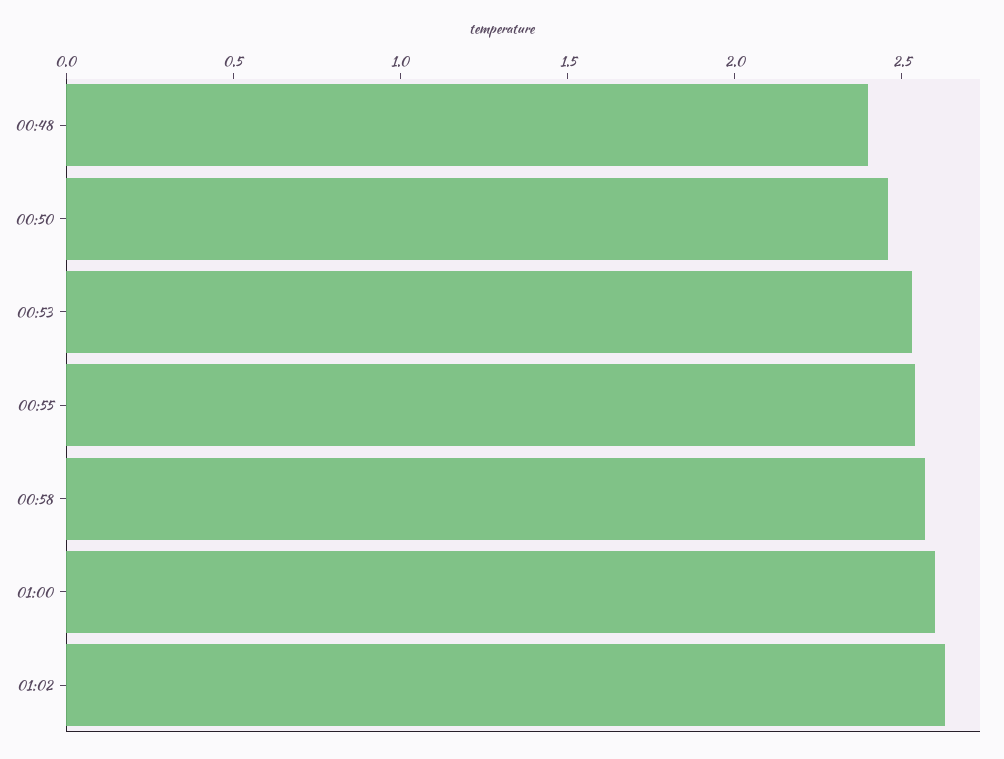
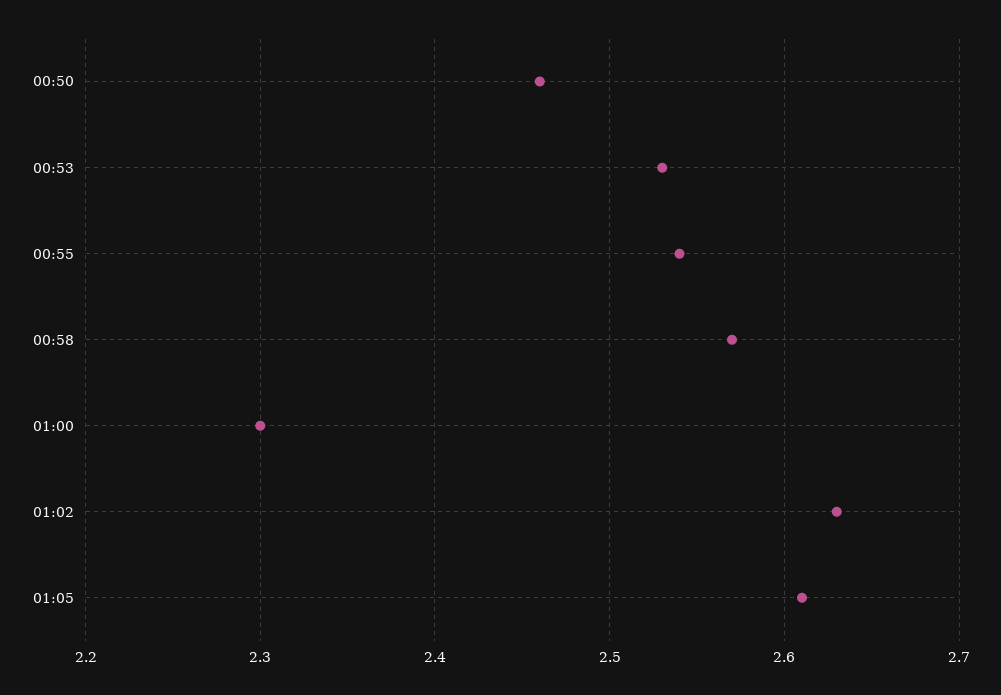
00:48: 2.4 -> none
01:00: 2.6 -> 2.3
01:05: none -> 2.61

